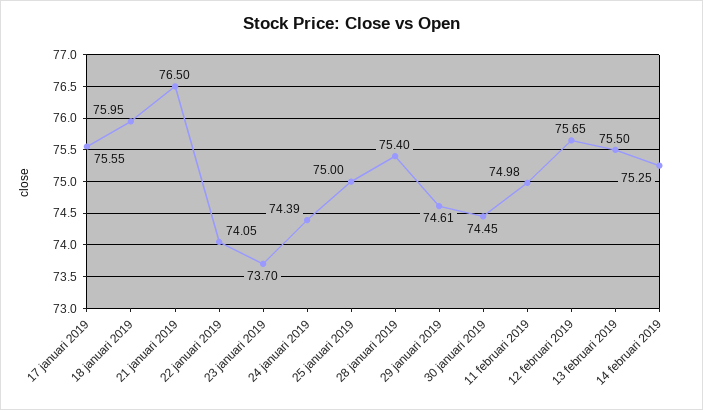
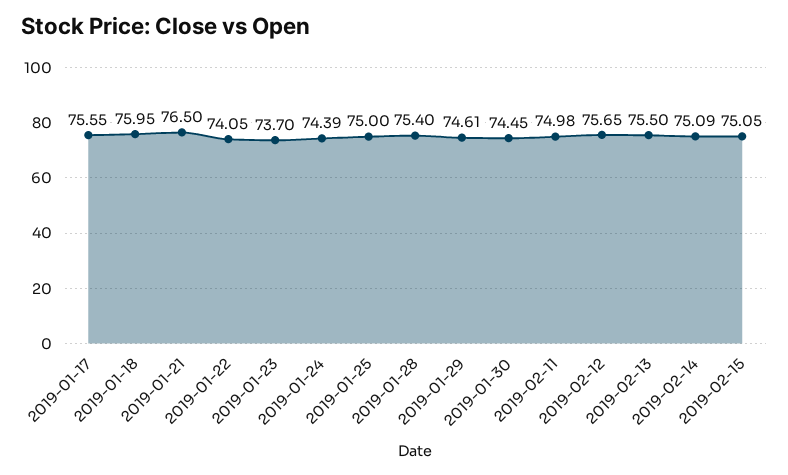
14 februari 2019: 75.25 -> 75.09
2019-02-15: none -> 75.05

